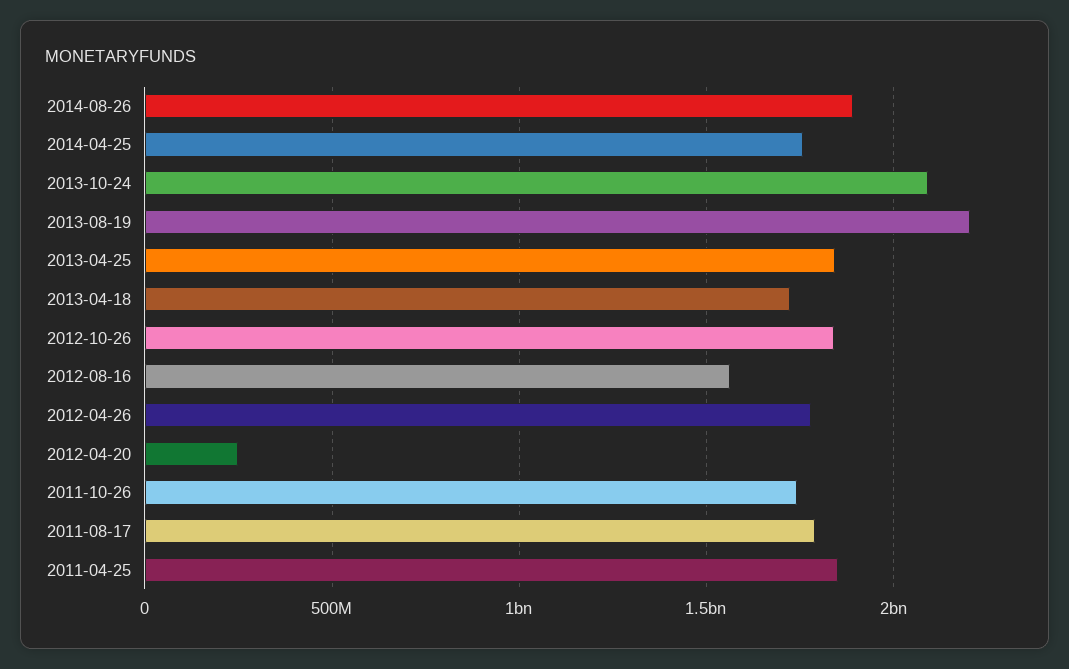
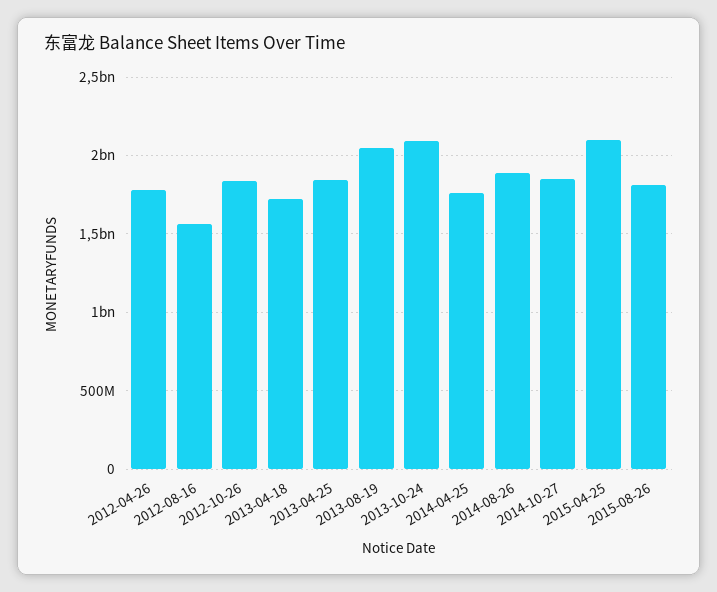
2013-08-19: 2200000000 -> 2050000000
2012-04-20: 250000000 -> none
2011-10-26: 1750000000 -> none
2011-08-17: 1800000000 -> none
2011-04-25: 1850000000 -> none
2014-10-27: none -> 1850000000
2015-04-25: none -> 2100000000
2015-08-26: none -> 1800000000

